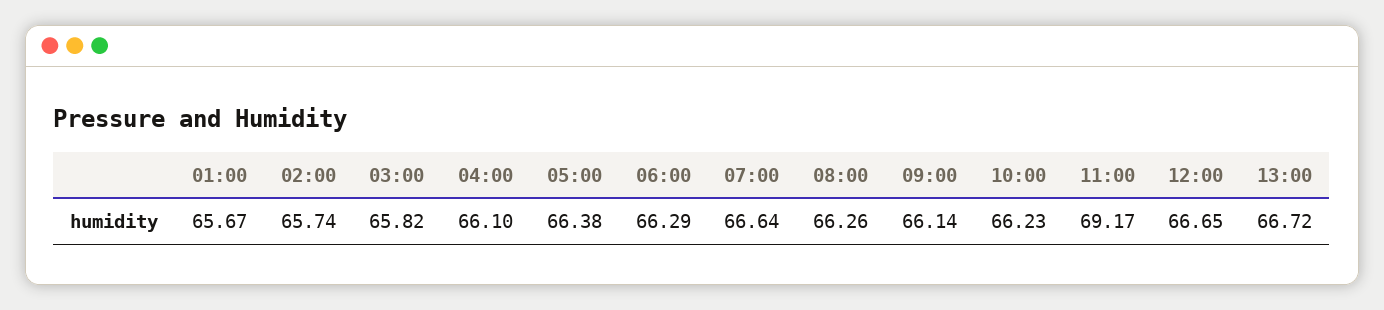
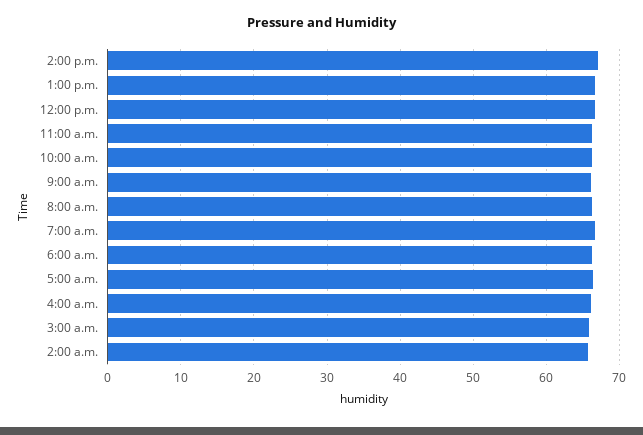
01:00: 65.67 -> none
11:00: 69.17 -> 66
2:00 p.m.: none -> 67

